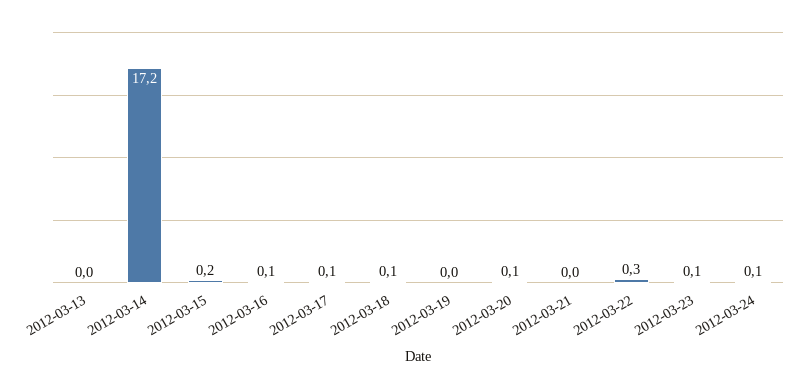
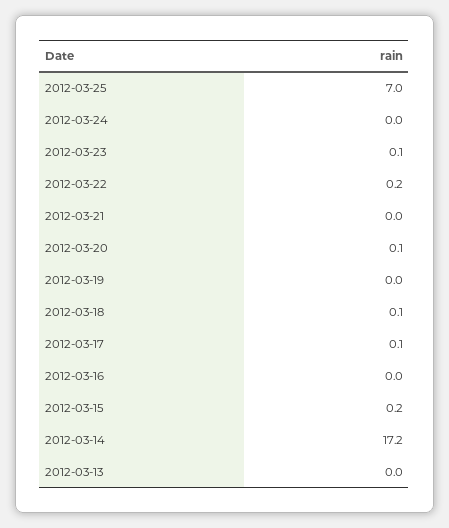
2012-03-16: 0.1 -> 0
2012-03-22: 0.3 -> 0.2
2012-03-24: 0.1 -> 0
2012-03-25: none -> 7

